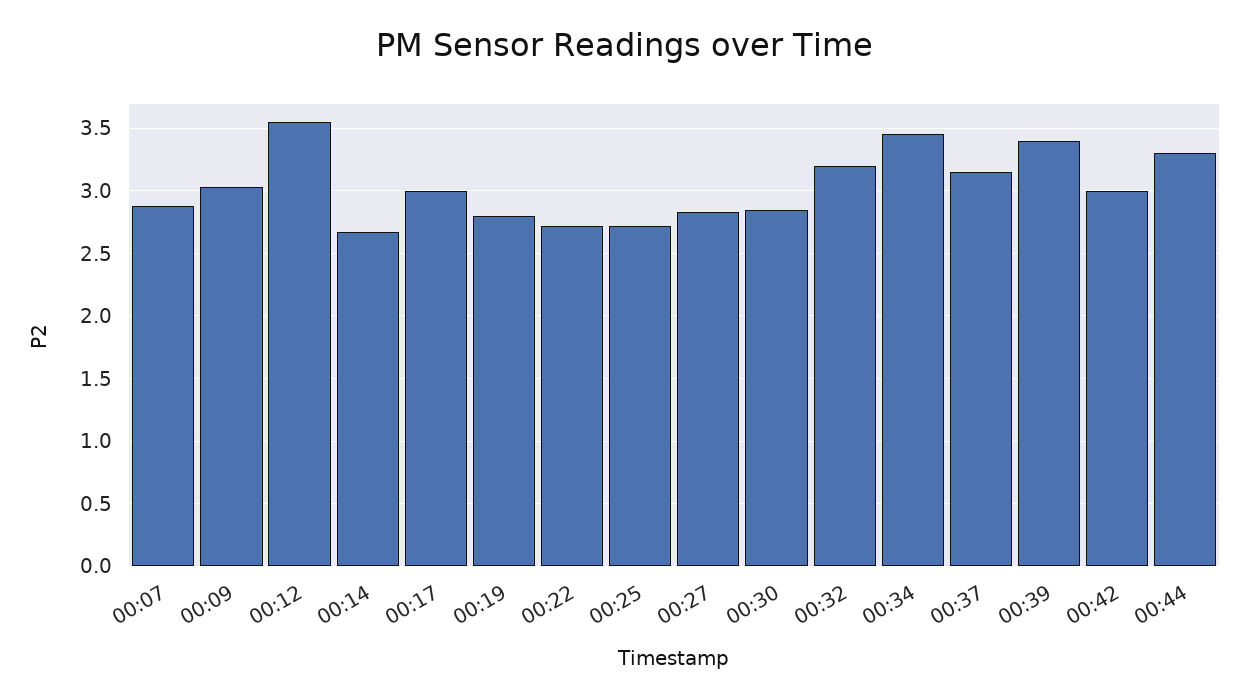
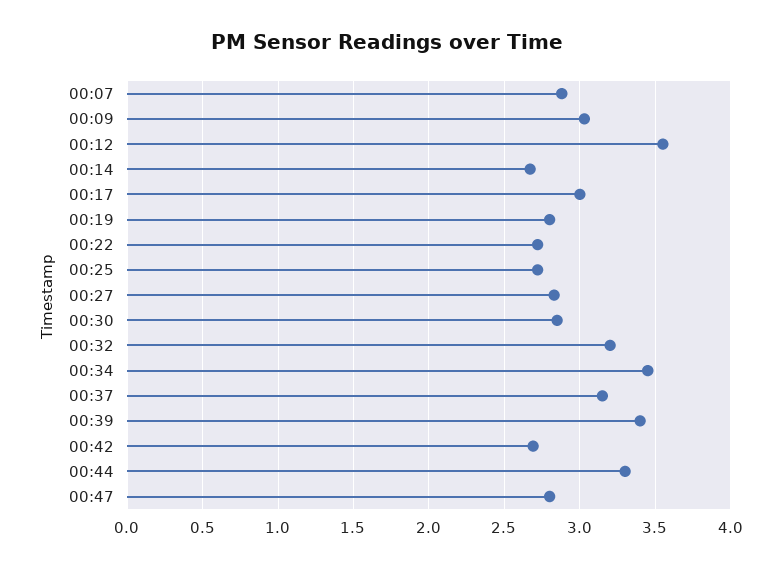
00:42: 3 -> 2.7
00:47: none -> 2.8

